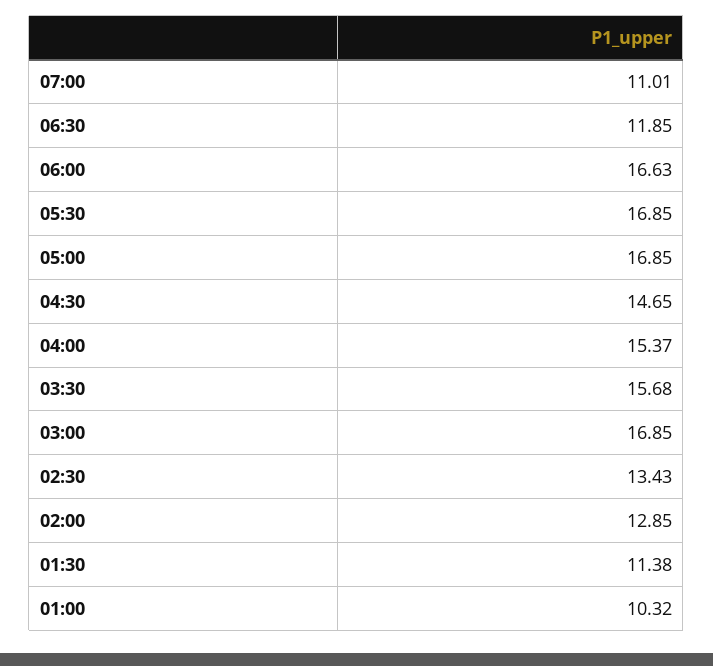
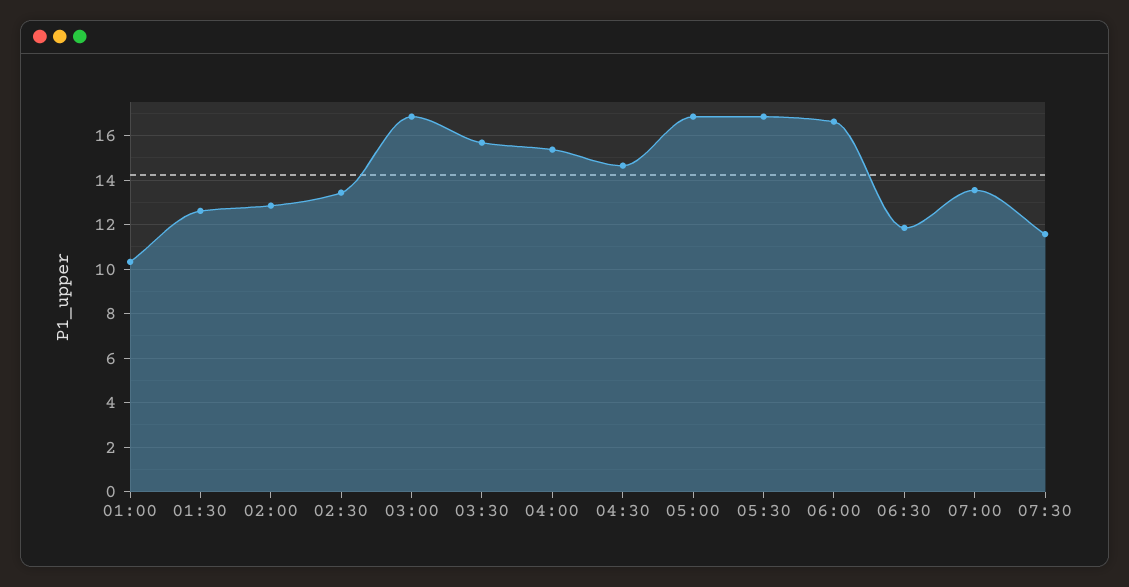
07:00: 11.01 -> 13.5
01:30: 11.38 -> 12.5
07:30: none -> 11.5

